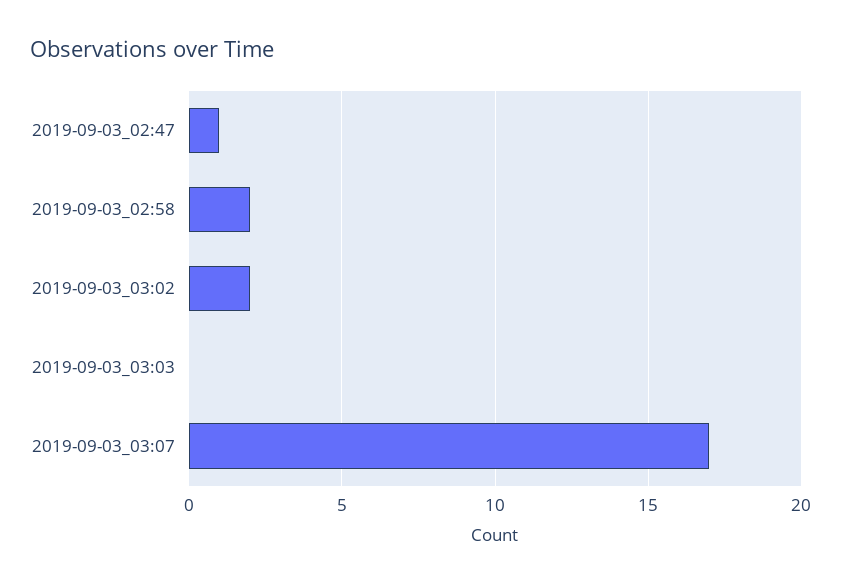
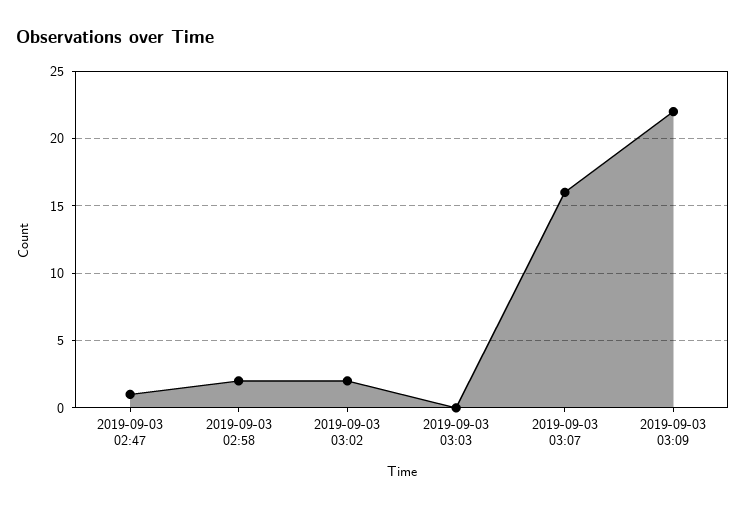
2019-09-03_03:07: 17 -> 16
2019-09-03 03:09: none -> 22

